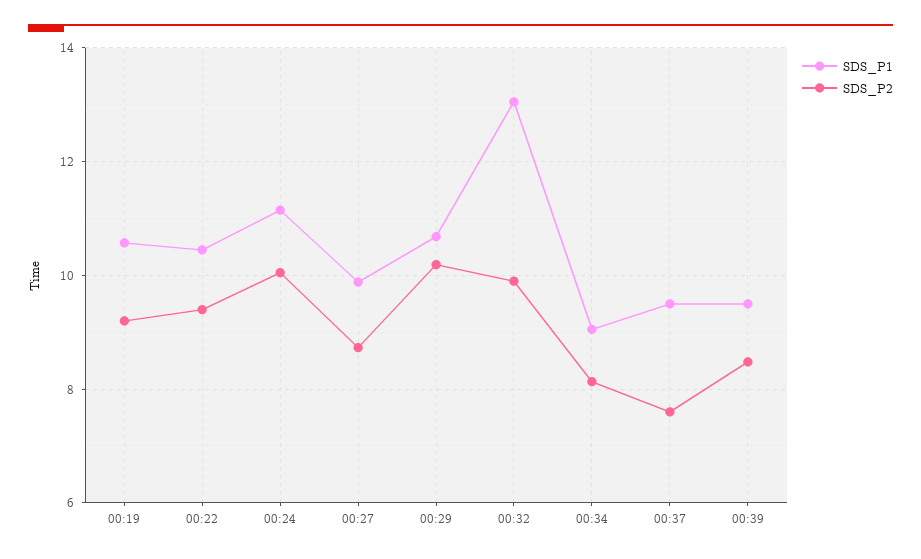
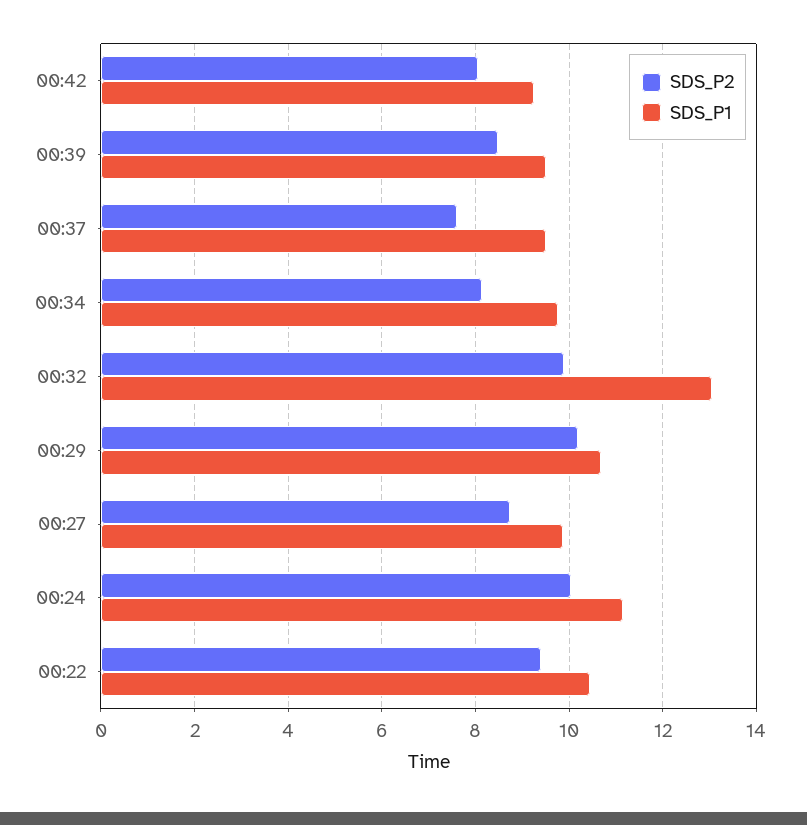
SDS_P1, 00:19: 10.6 -> none
SDS_P2, 00:19: 9.2 -> none
SDS_P1, 00:34: 9 -> 9.8
SDS_P2, 00:42: none -> 8
SDS_P1, 00:42: none -> 9.2

